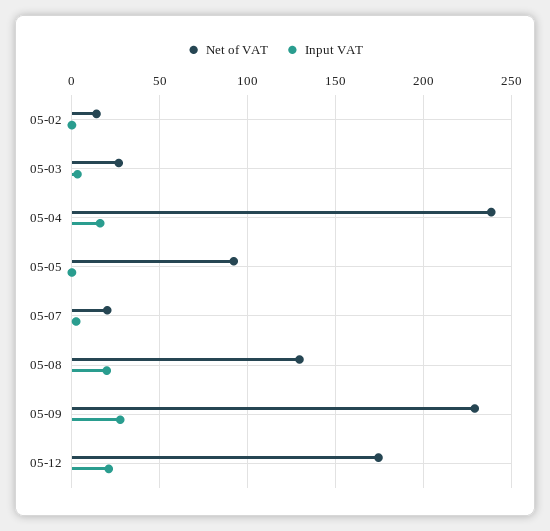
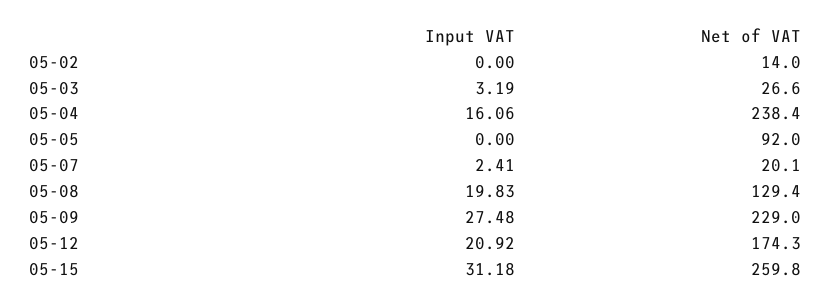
Input VAT, 05-15: none -> 31.18
Net of VAT, 05-15: none -> 259.8

